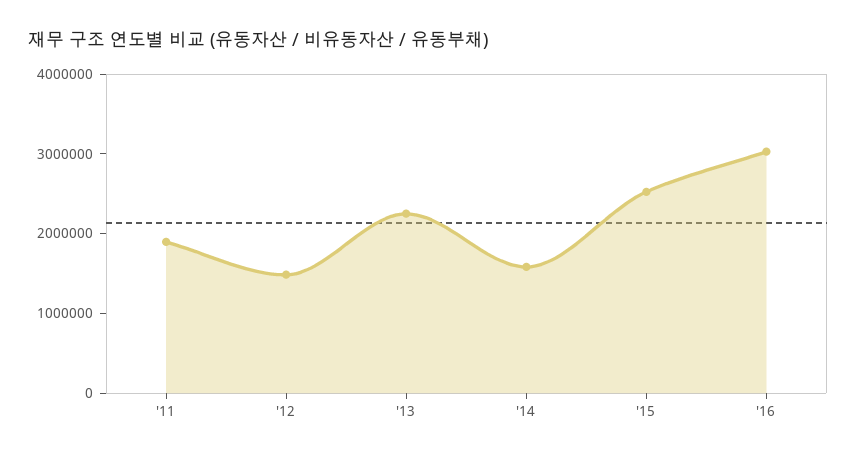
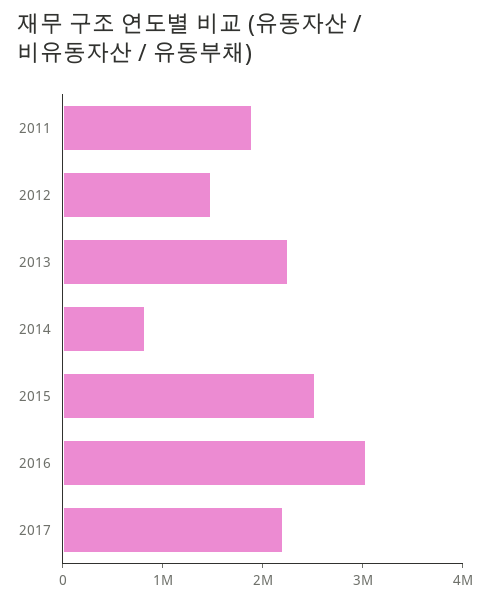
'14: 1600000 -> 800000
2017: none -> 2200000

